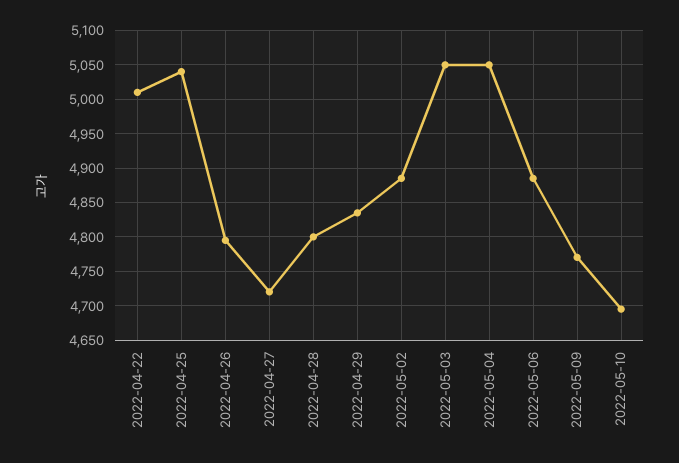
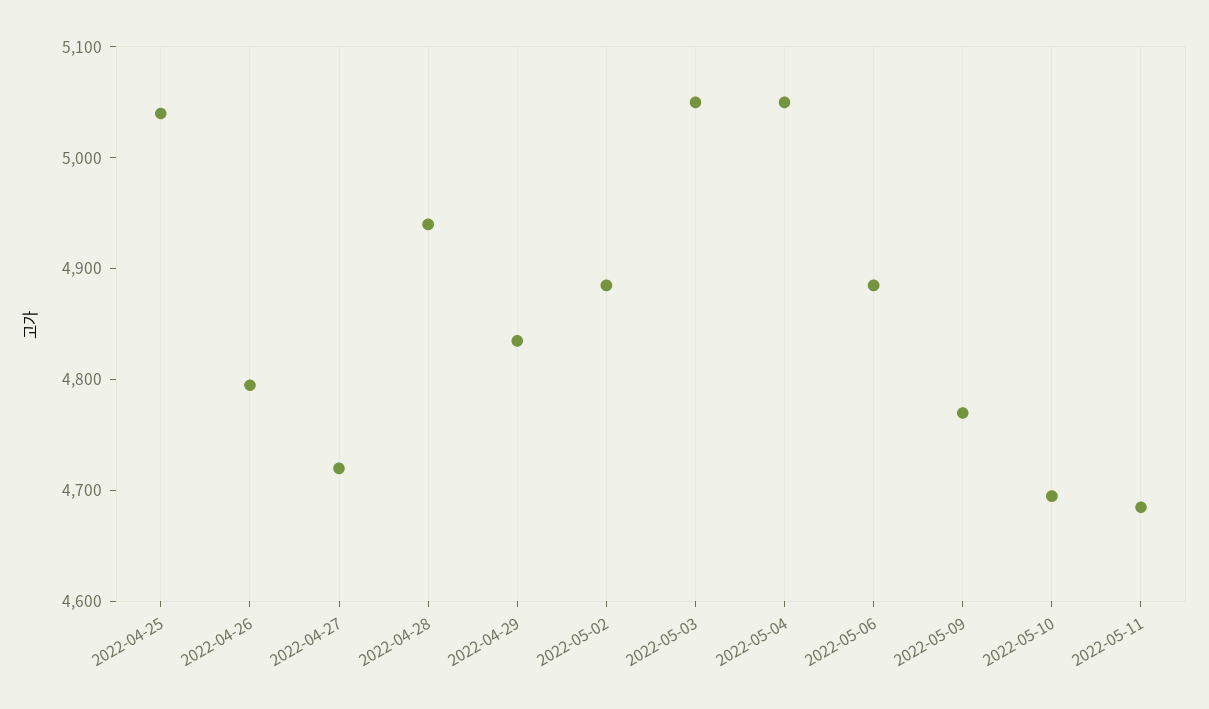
2022-04-22: 5010 -> none
2022-04-28: 4800 -> 4940
2022-05-11: none -> 4680

